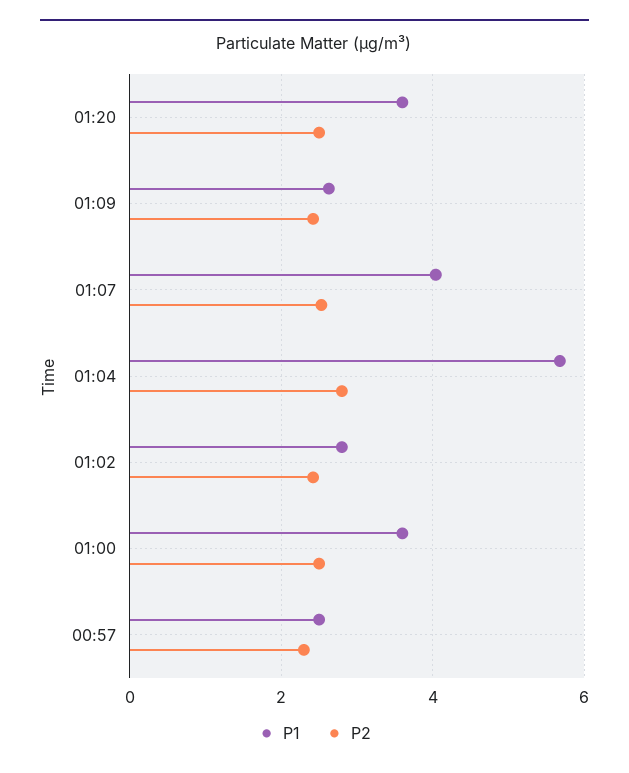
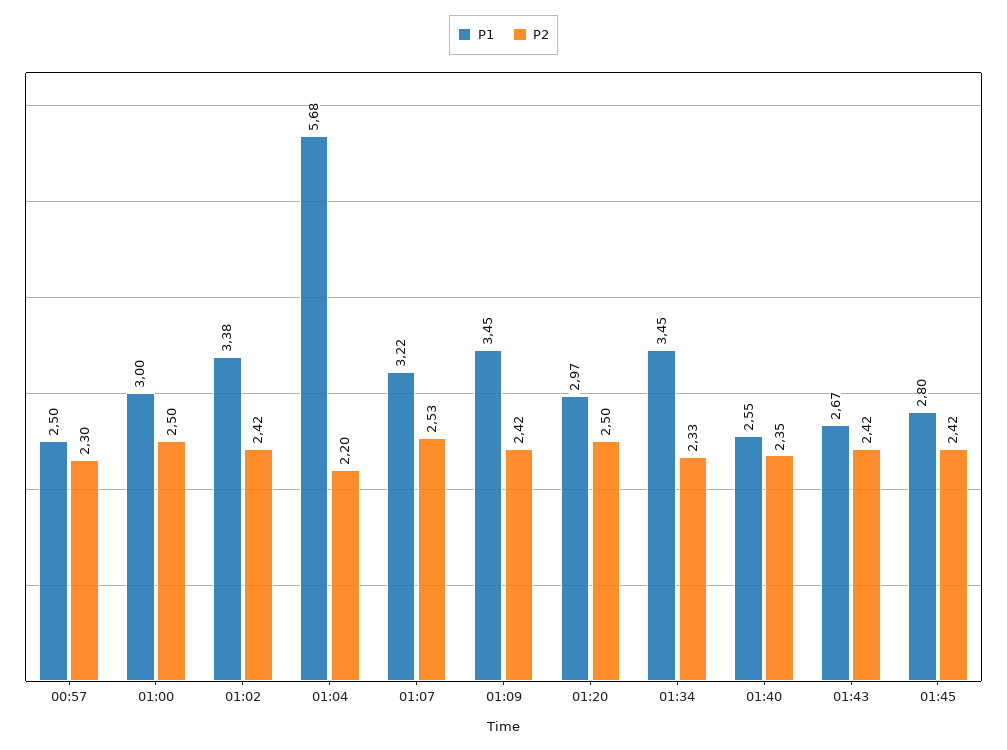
P1, 01:20: 3.6 -> 2.97
P1, 01:09: 2.6 -> 3.45
P1, 01:07: 4 -> 3.22
P2, 01:04: 2.8 -> 2.2
P1, 01:02: 2.8 -> 3.38
P1, 01:00: 3.6 -> 3
P1, 01:34: none -> 3.45
P2, 01:34: none -> 2.33
P1, 01:40: none -> 2.55
P2, 01:40: none -> 2.35
P1, 01:43: none -> 2.67
P2, 01:43: none -> 2.42
P1, 01:45: none -> 2.8
P2, 01:45: none -> 2.42

